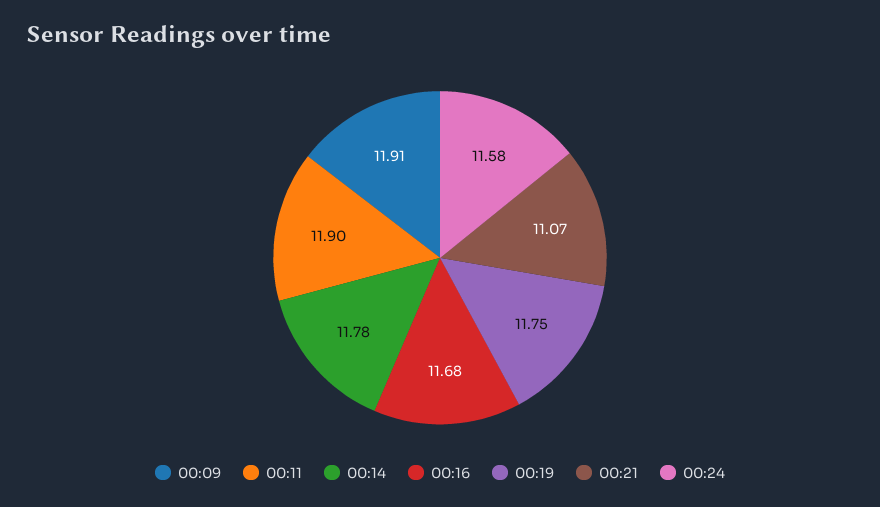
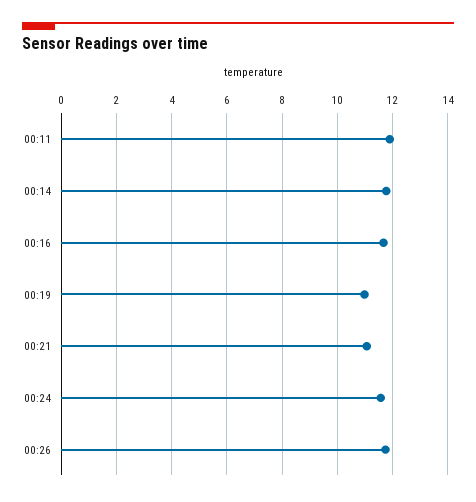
00:09: 11.91 -> none
00:19: 11.75 -> 11
00:26: none -> 11.75

